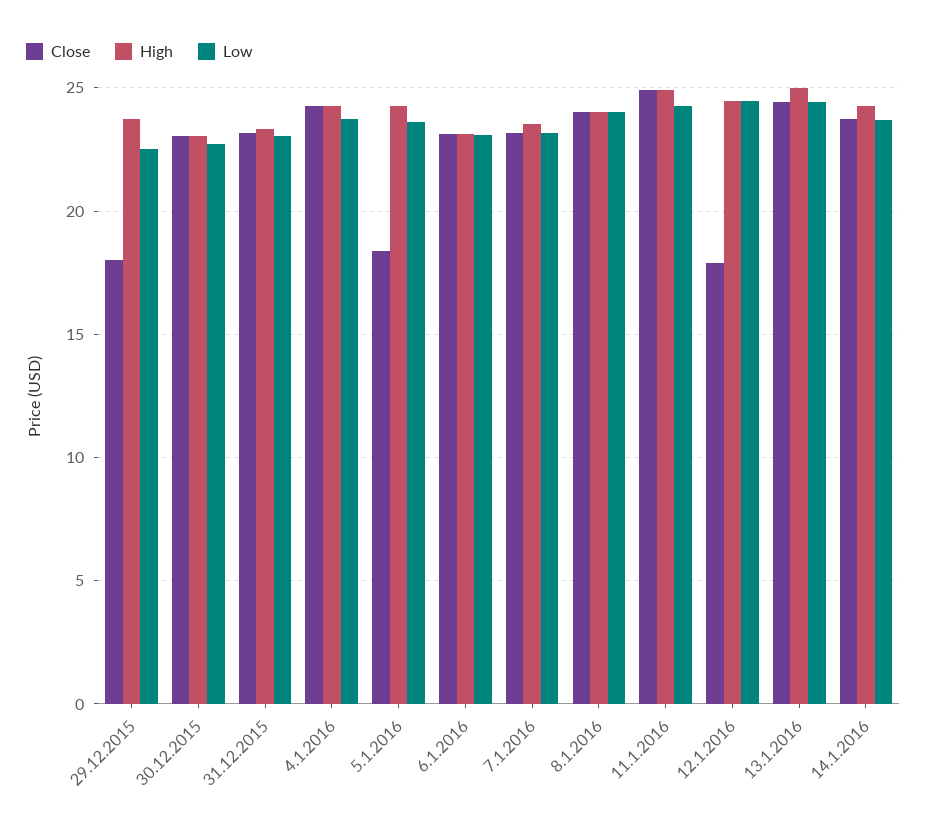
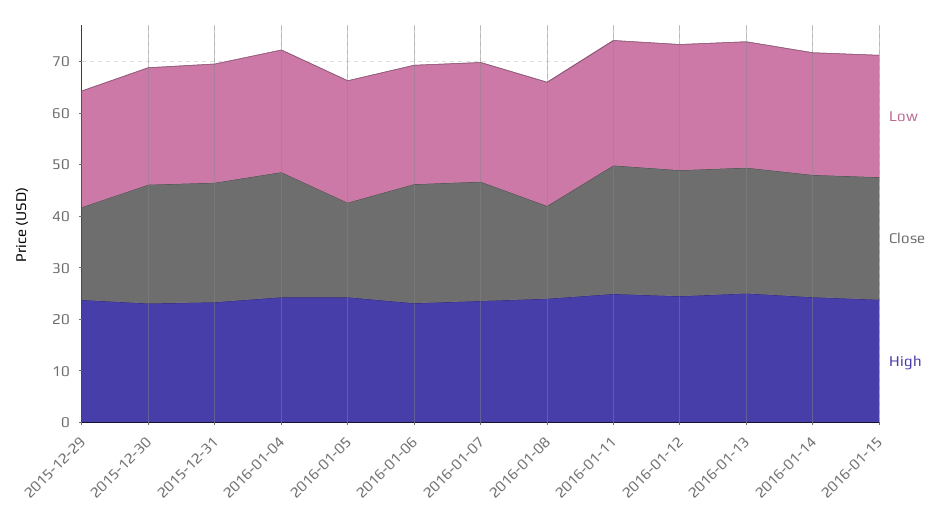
Close, 8.1.2016: 24 -> 18
Close, 12.1.2016: 18 -> 24
Low, 2016-01-15: none -> 24
Close, 2016-01-15: none -> 24
High, 2016-01-15: none -> 24

